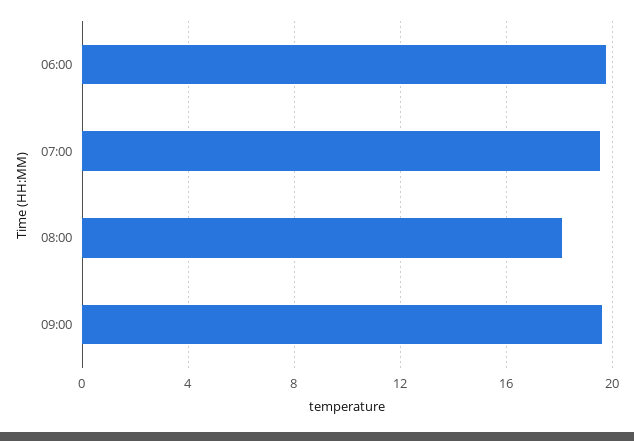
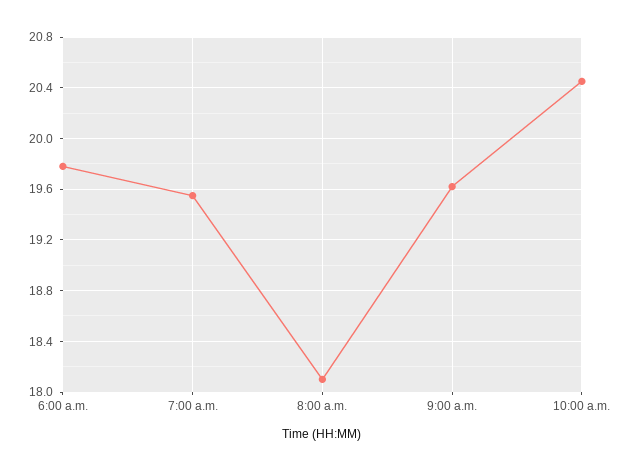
10:00 a.m.: none -> 20.45

